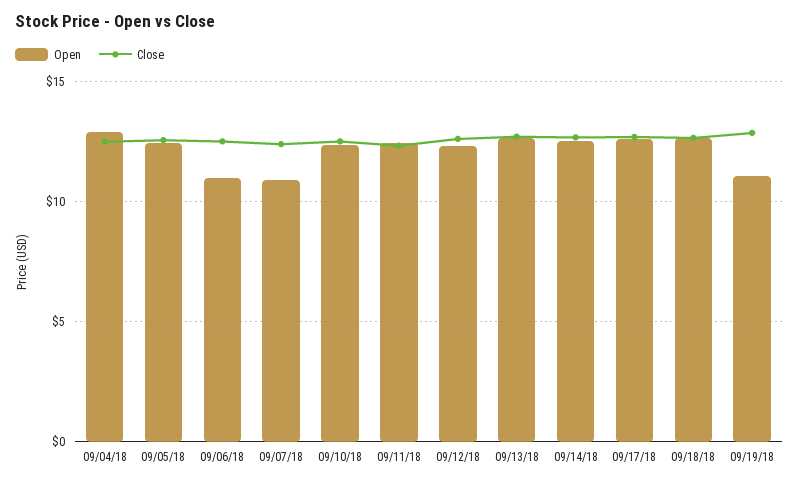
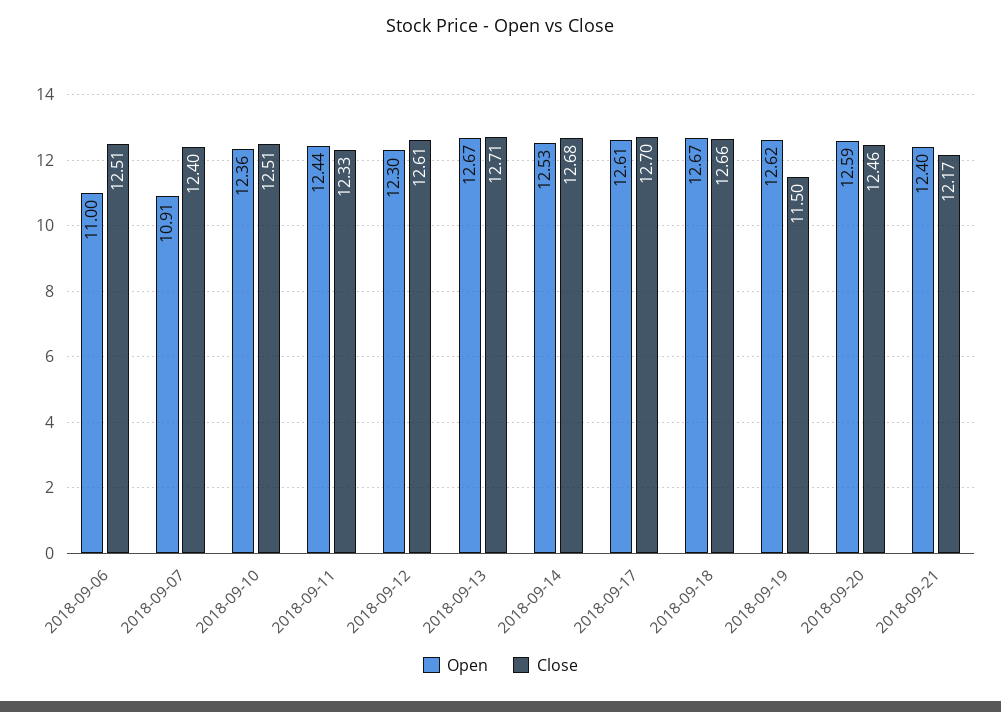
Open, 09/04/18: 13 -> none
Close, 09/04/18: 12.5 -> none
Open, 09/05/18: 12.5 -> none
Close, 09/05/18: 12.5 -> none
Open, 09/19/18: 11 -> 12.62
Close, 09/19/18: 13 -> 11.5
Open, 2018-09-20: none -> 12.59
Close, 2018-09-20: none -> 12.46
Open, 2018-09-21: none -> 12.4
Close, 2018-09-21: none -> 12.17

